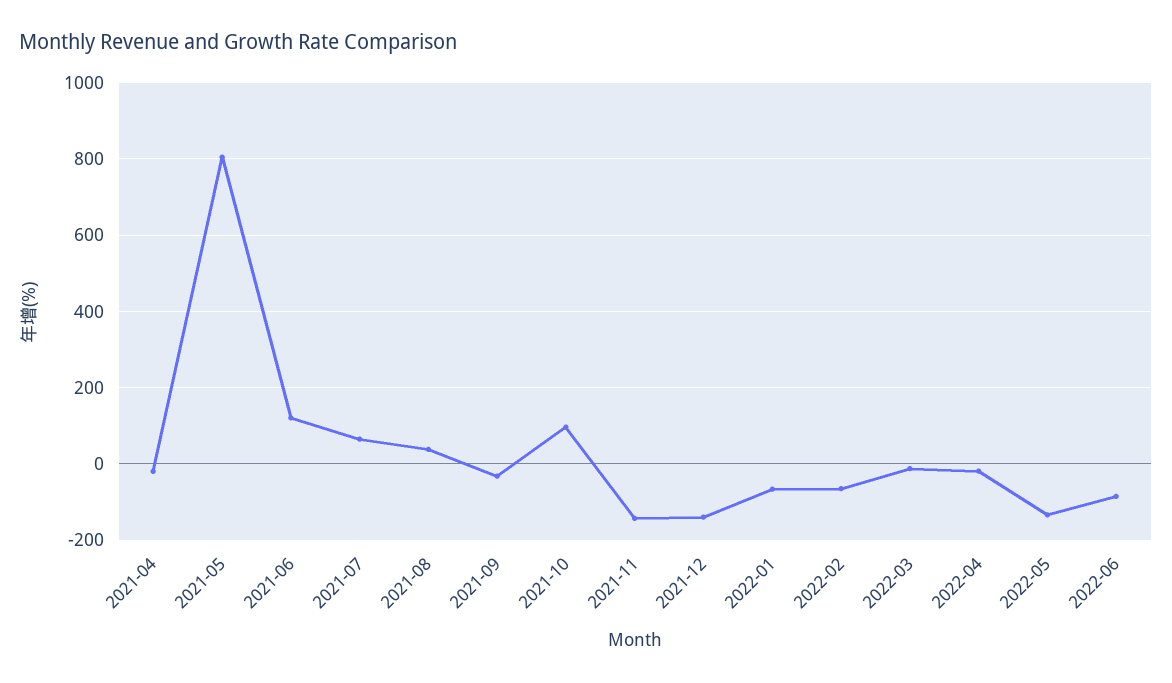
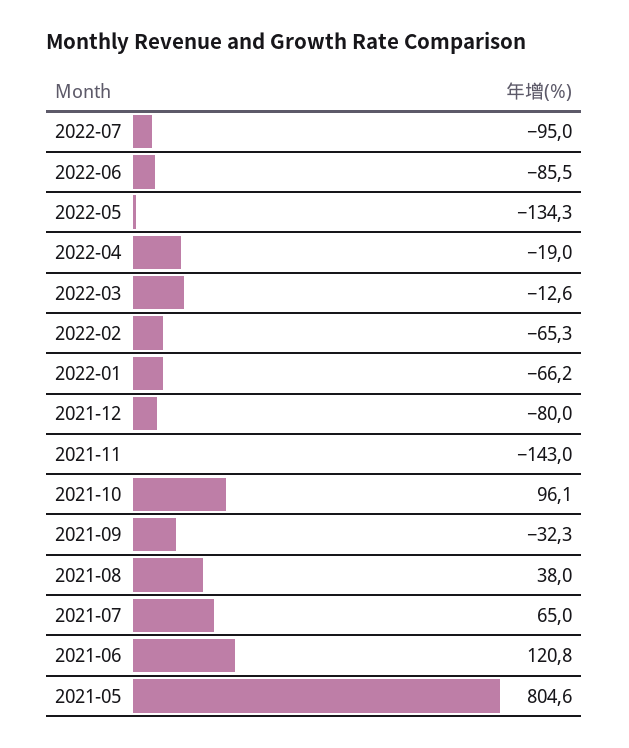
2021-04: -20 -> none
2021-12: -140 -> -80
2022-07: none -> -95

